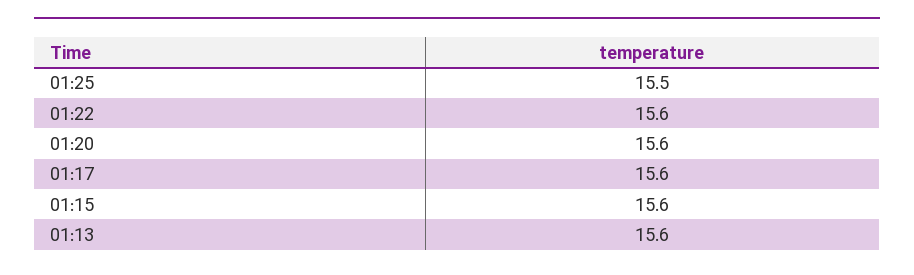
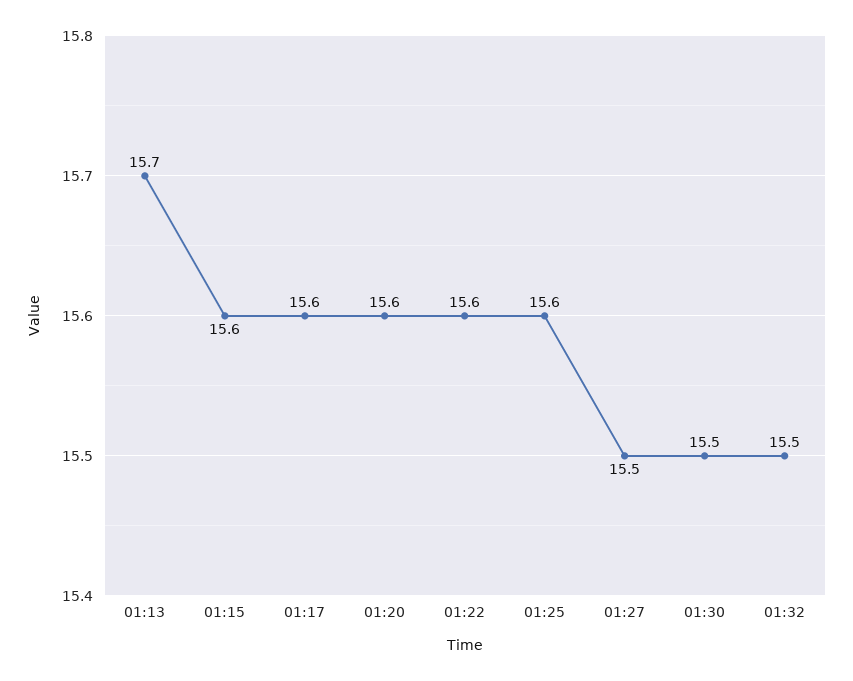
01:25: 15.5 -> 15.6
01:13: 15.6 -> 15.7
01:27: none -> 15.5
01:30: none -> 15.5
01:32: none -> 15.5

